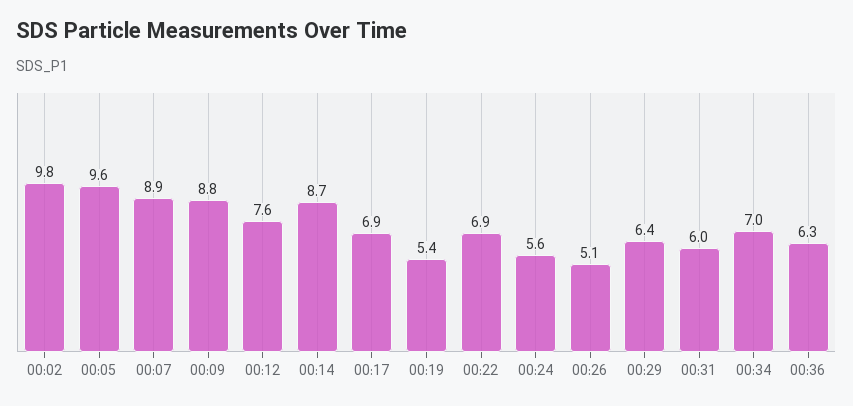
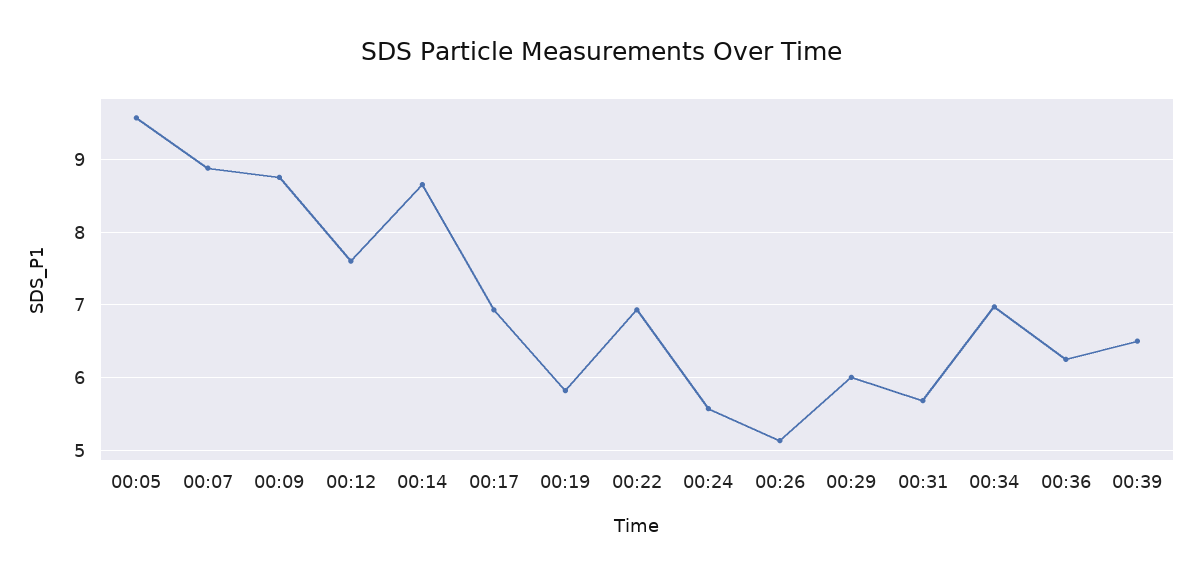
00:02: 9.8 -> none
00:19: 5.4 -> 5.8
00:29: 6.4 -> 6
00:31: 6 -> 5.7
00:39: none -> 6.5

